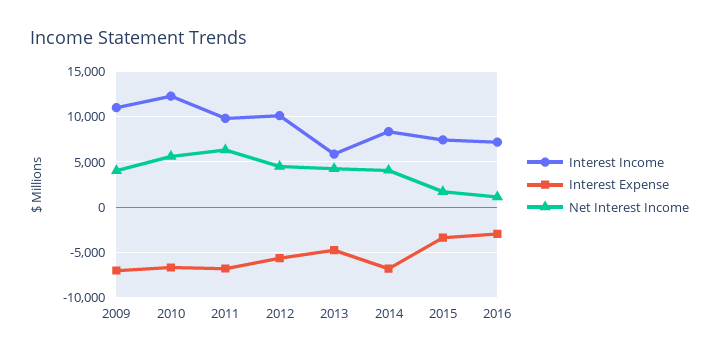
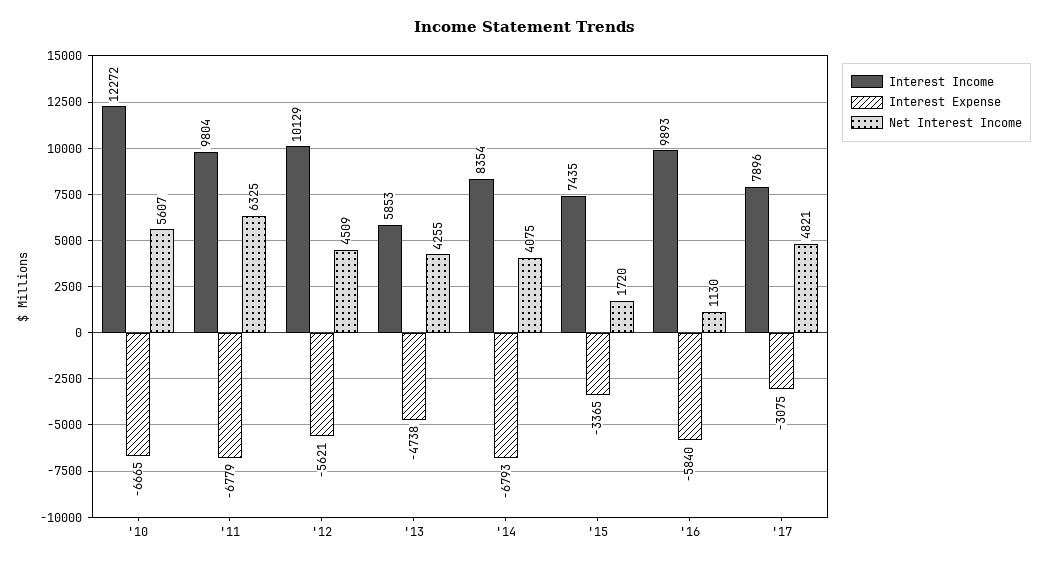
Interest Income, 2009: 11000 -> none
Interest Expense, 2009: -7000 -> none
Net Interest Income, 2009: 4000 -> none
Interest Income, 2016: 7000 -> 9893
Interest Expense, 2016: -3000 -> -5840
Interest Income, '17: none -> 7896
Interest Expense, '17: none -> -3075
Net Interest Income, '17: none -> 4821

